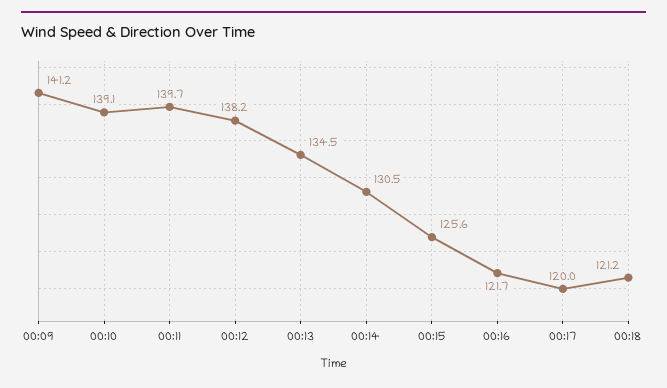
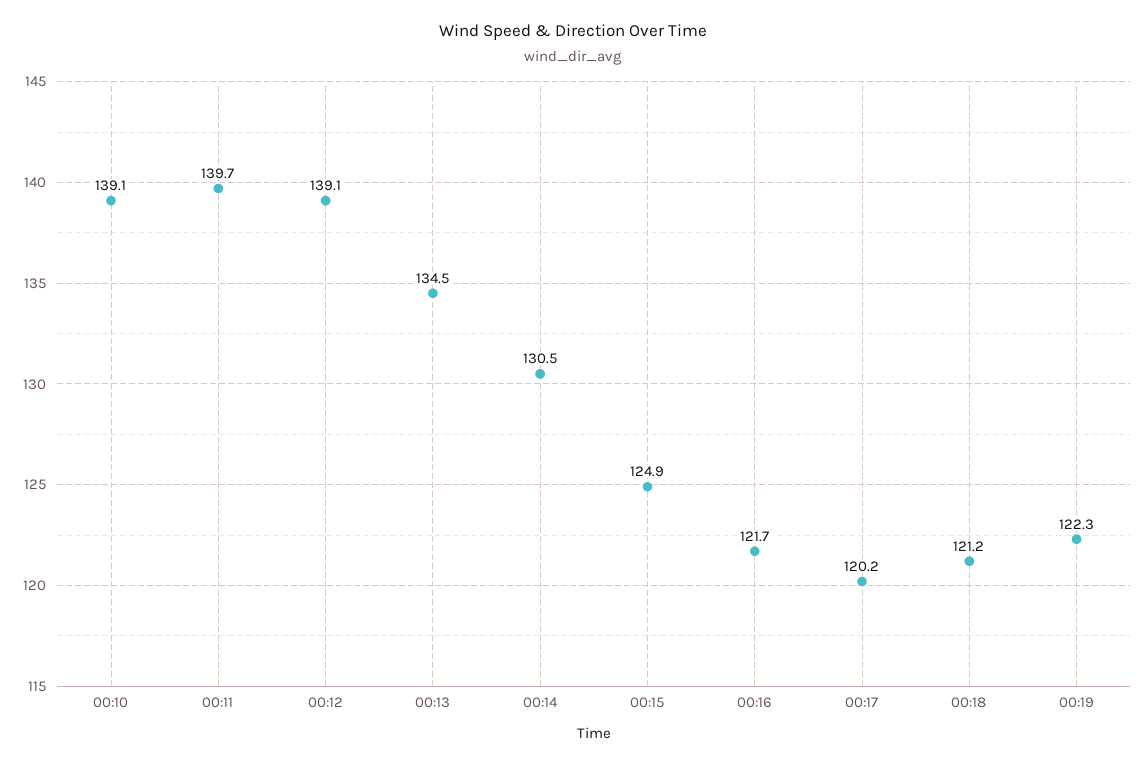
00:09: 141.2 -> none
00:12: 138.2 -> 139.1
00:15: 125.6 -> 124.9
00:17: 120 -> 120.2
00:19: none -> 122.3

